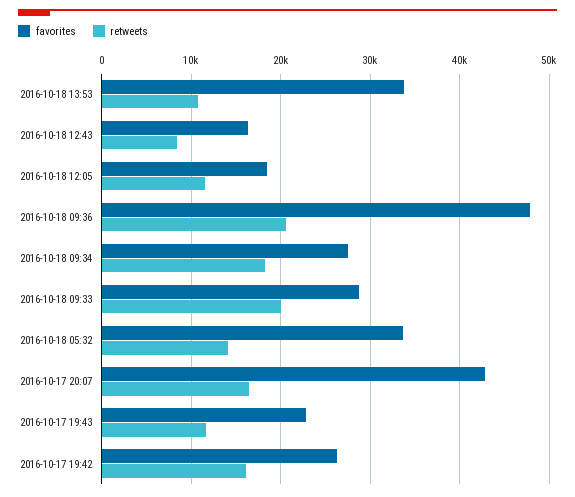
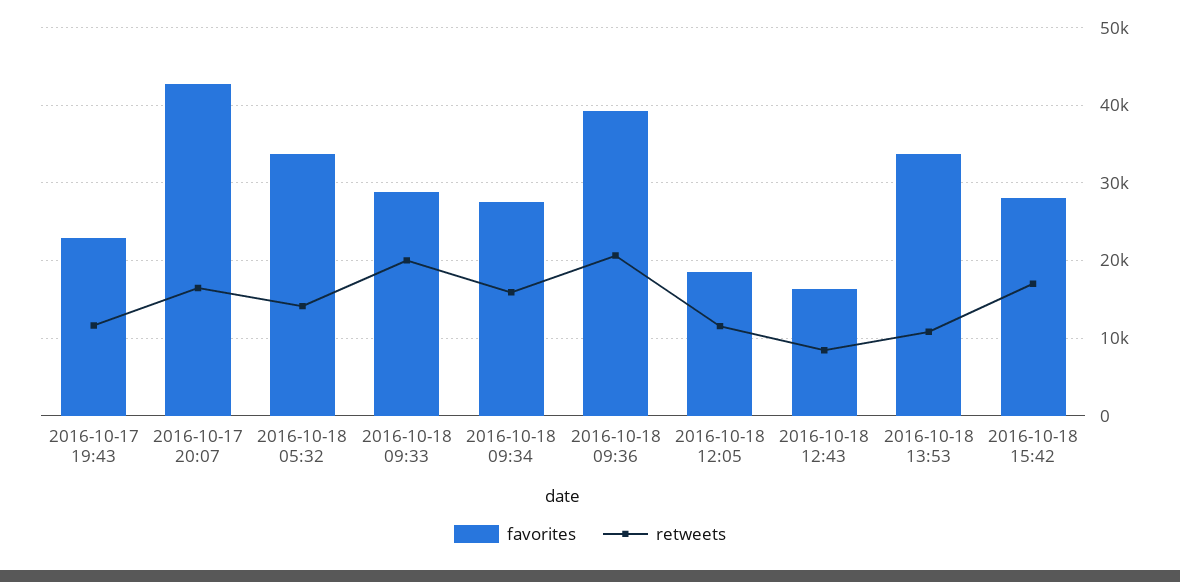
favorites, 2016-10-18 09:36: 48000 -> 39000
retweets, 2016-10-18 09:34: 18000 -> 16000
favorites, 2016-10-17 19:42: 26000 -> none
retweets, 2016-10-17 19:42: 16000 -> none
favorites, 2016-10-18 15:42: none -> 28000
retweets, 2016-10-18 15:42: none -> 17000

